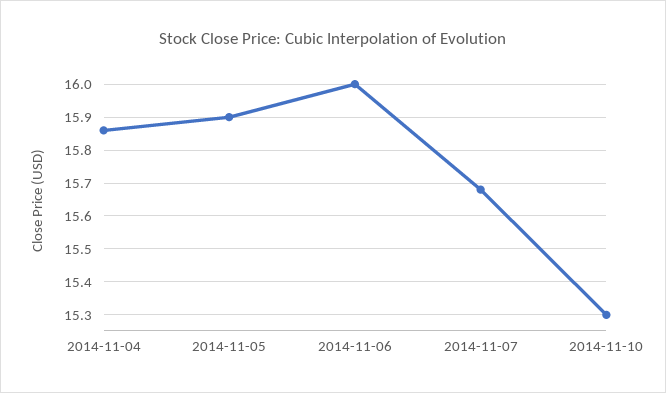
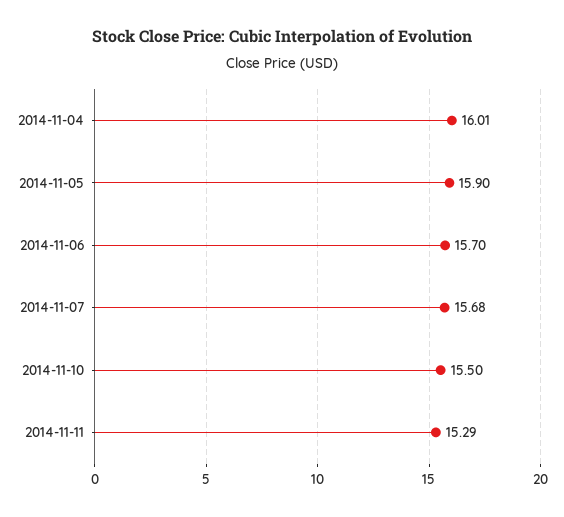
2014-11-04: 15.85 -> 16.01
2014-11-06: 16 -> 15.7
2014-11-10: 15.3 -> 15.5
2014-11-11: none -> 15.29

